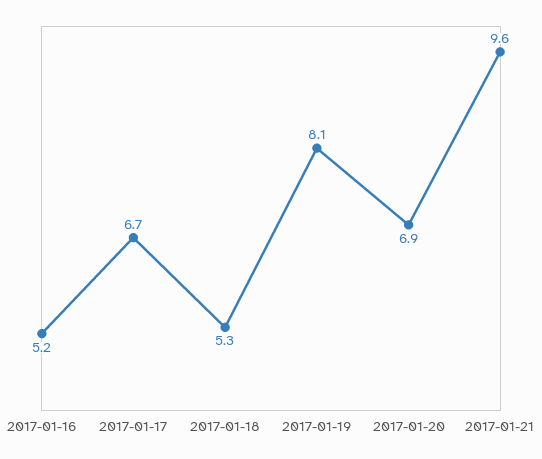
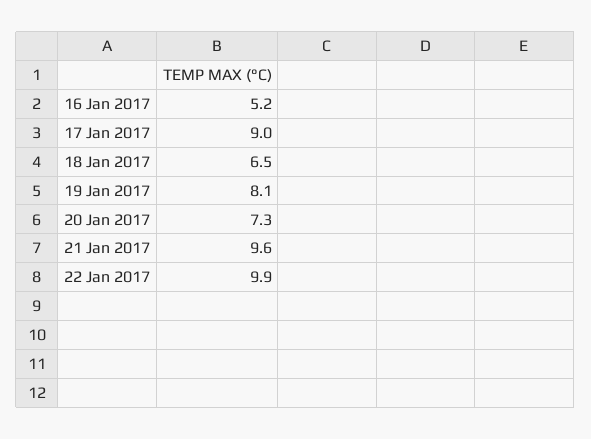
2017-01-17: 6.7 -> 9
2017-01-18: 5.3 -> 6.5
2017-01-20: 6.9 -> 7.3
22 Jan 2017: none -> 9.9

